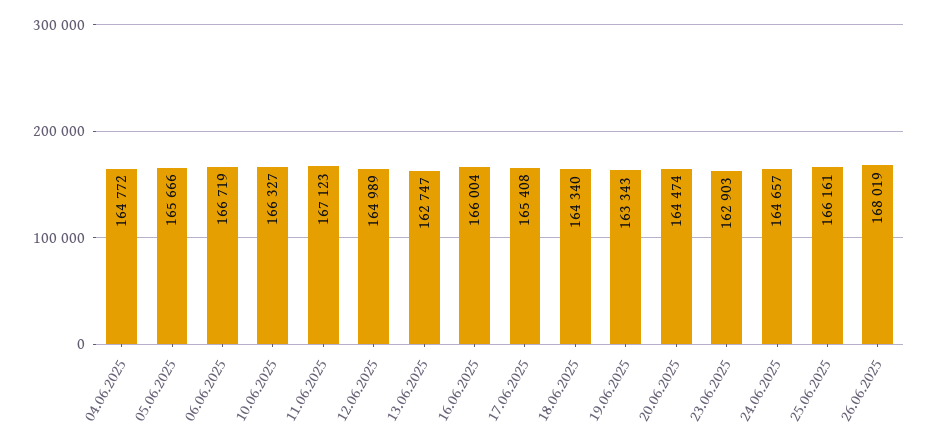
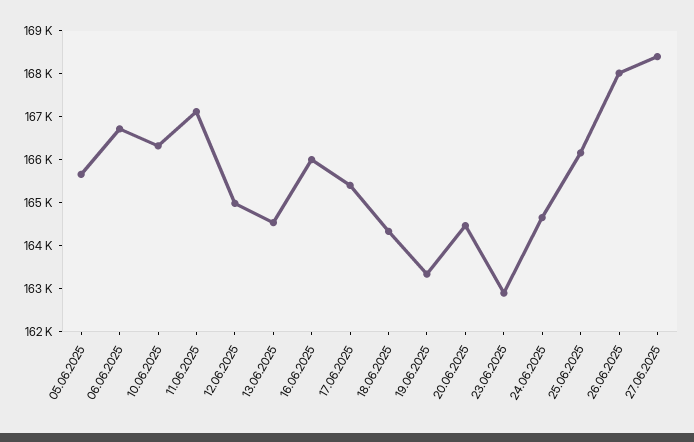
04.06.2025: 164772 -> none
13.06.2025: 162747 -> 164600
27.06.2025: none -> 168400

